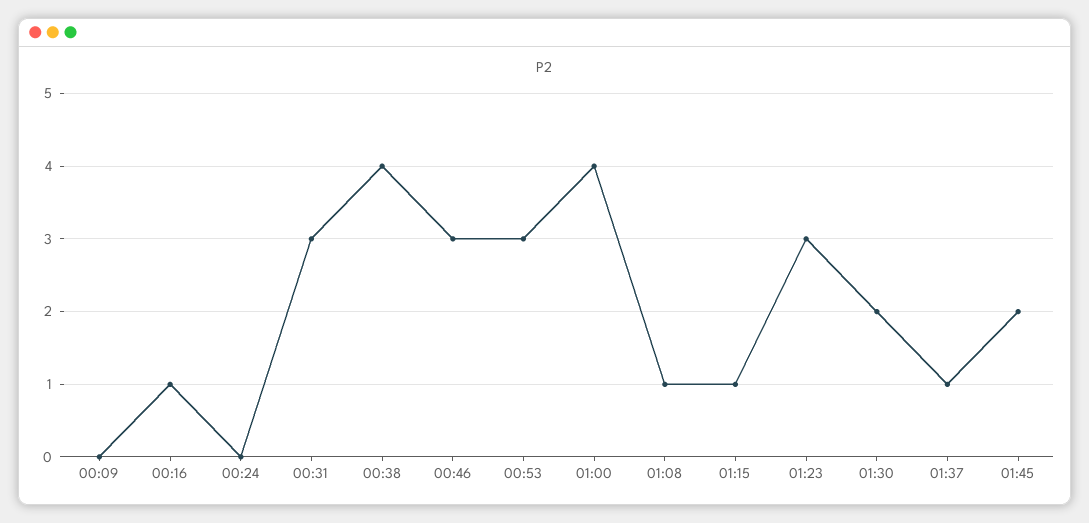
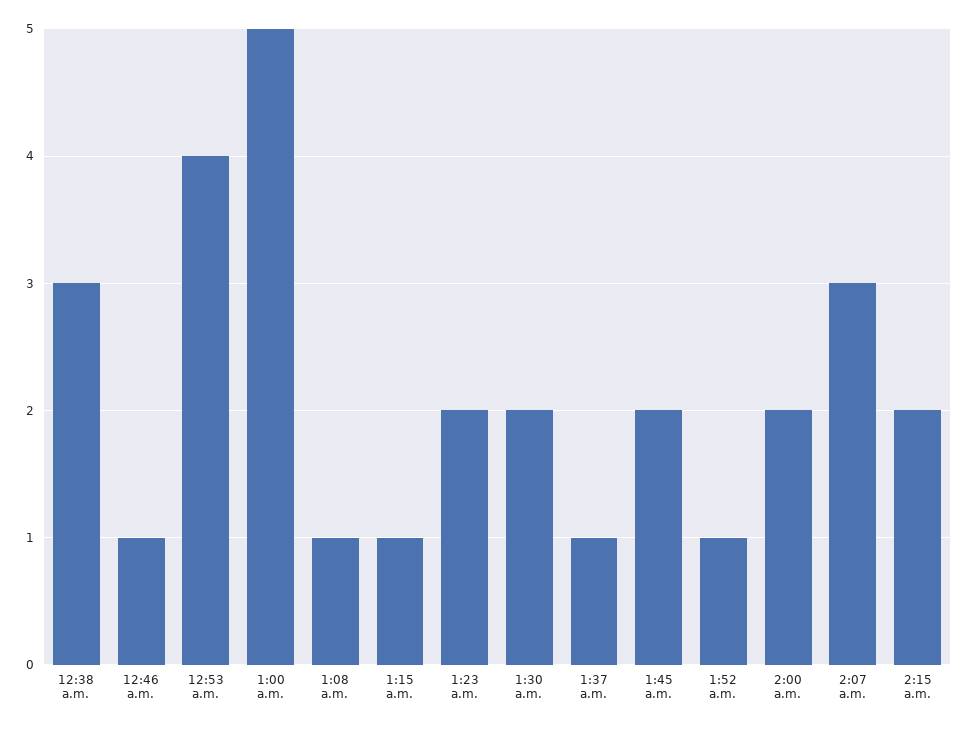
00:09: 0 -> none
00:16: 1 -> none
00:24: 0 -> none
00:31: 3 -> none
00:38: 4 -> 3
00:46: 3 -> 1
00:53: 3 -> 4
01:00: 4 -> 5
01:23: 3 -> 2
1:52 a.m.: none -> 1
2:00 a.m.: none -> 2
2:07 a.m.: none -> 3
2:15 a.m.: none -> 2

